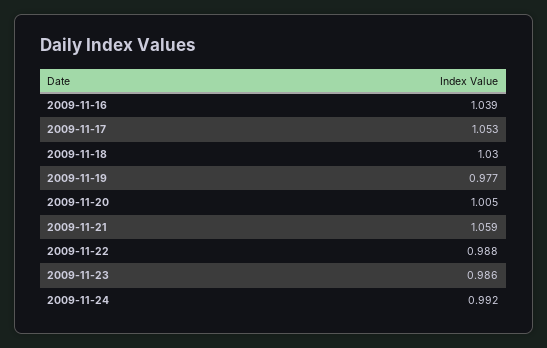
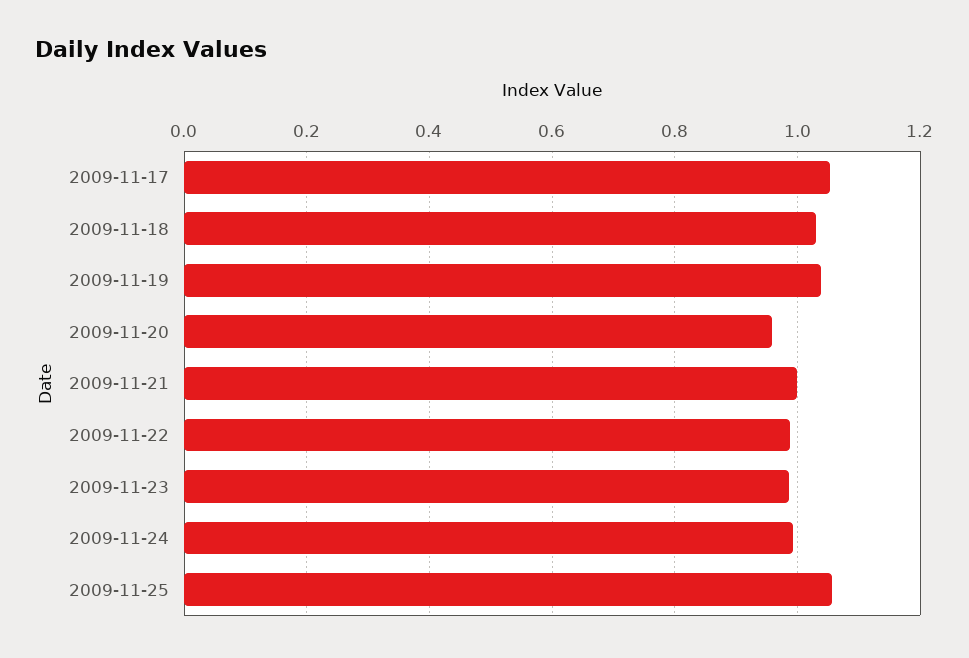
2009-11-16: 1.039 -> none
2009-11-19: 0.977 -> 1.04
2009-11-20: 1.005 -> 0.96
2009-11-21: 1.059 -> 1
2009-11-25: none -> 1.06

